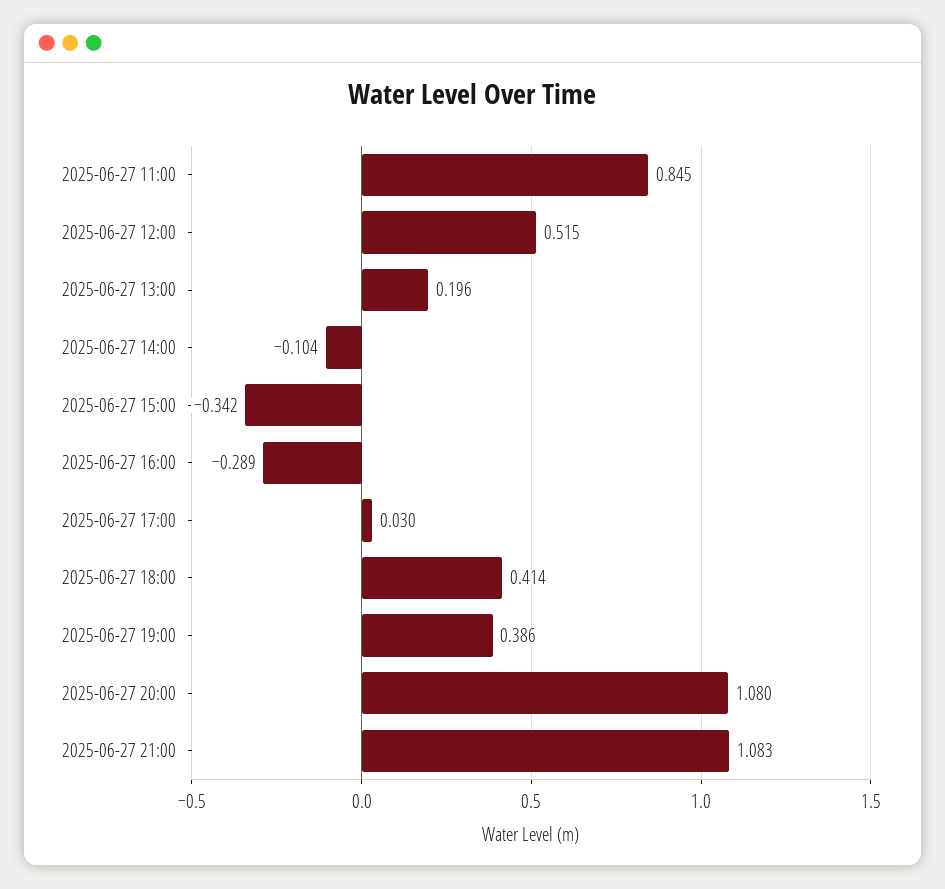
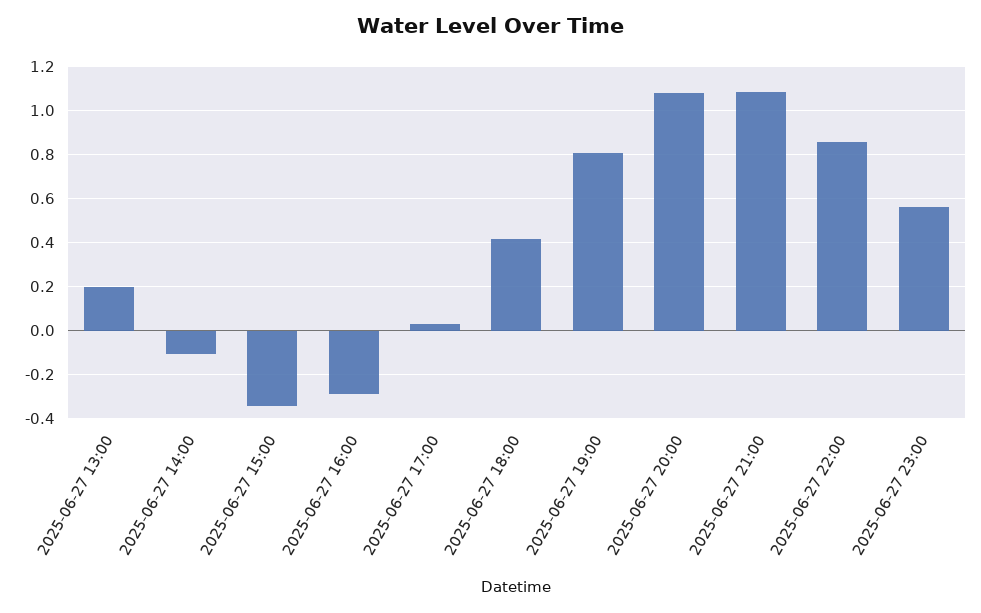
2025-06-27 11:00: 0.845 -> none
2025-06-27 12:00: 0.515 -> none
2025-06-27 19:00: 0.386 -> 0.8
2025-06-27 22:00: none -> 0.85
2025-06-27 23:00: none -> 0.55

